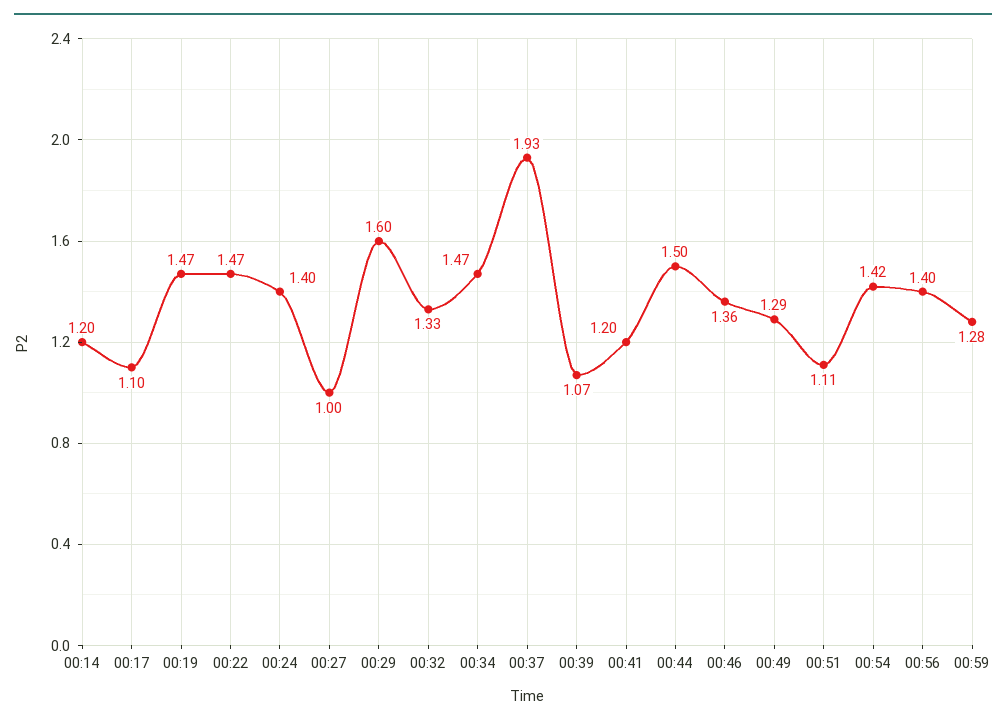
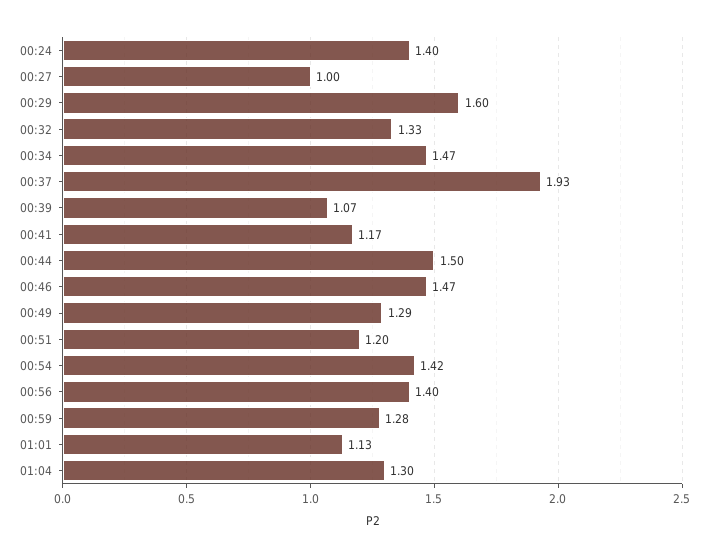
00:14: 1.2 -> none
00:17: 1.1 -> none
00:19: 1.47 -> none
00:22: 1.47 -> none
00:41: 1.2 -> 1.17
00:46: 1.36 -> 1.47
00:51: 1.11 -> 1.2
01:01: none -> 1.13
01:04: none -> 1.3

